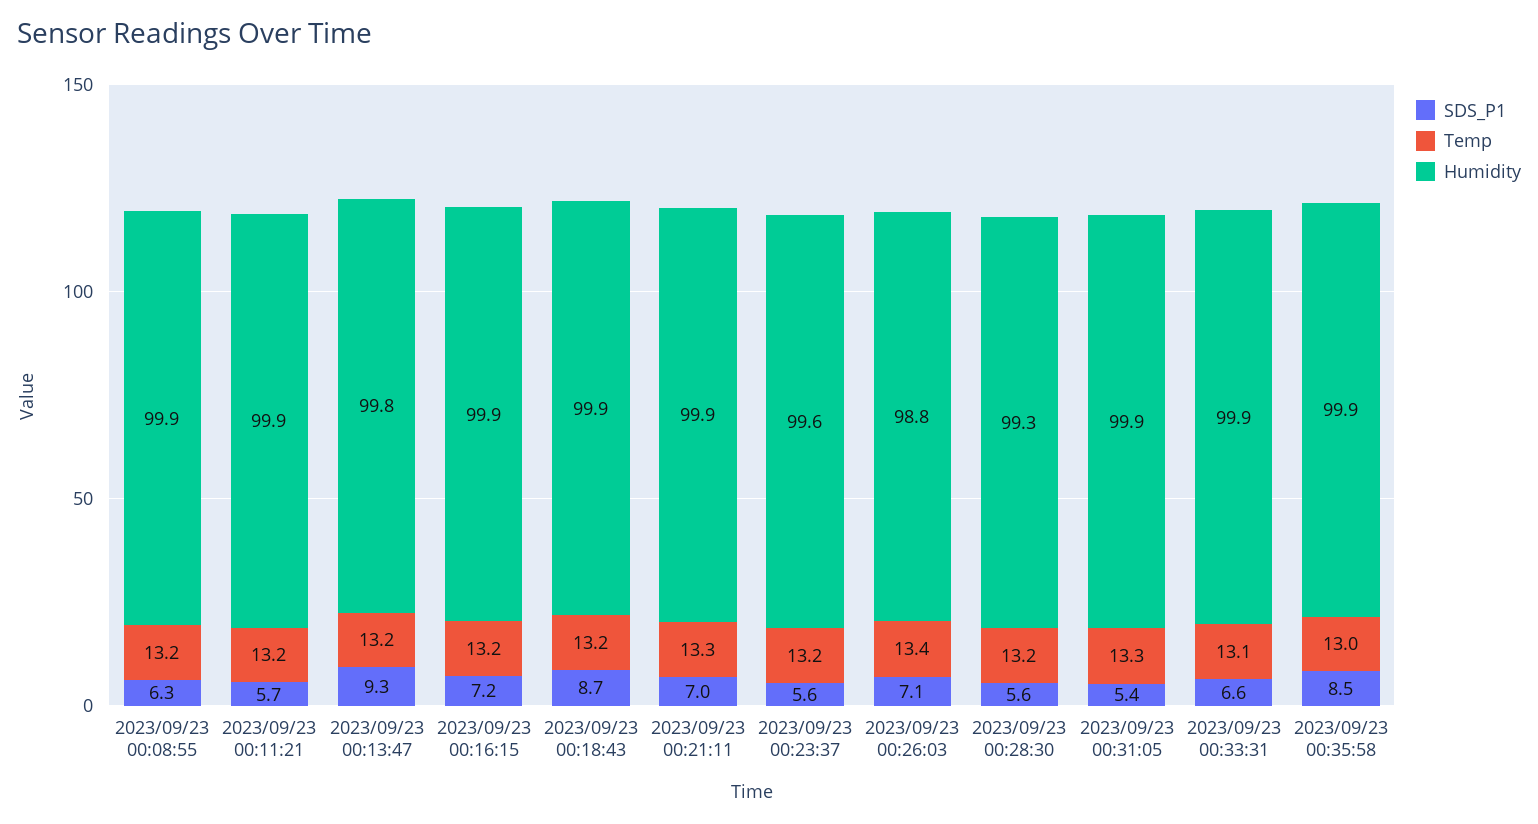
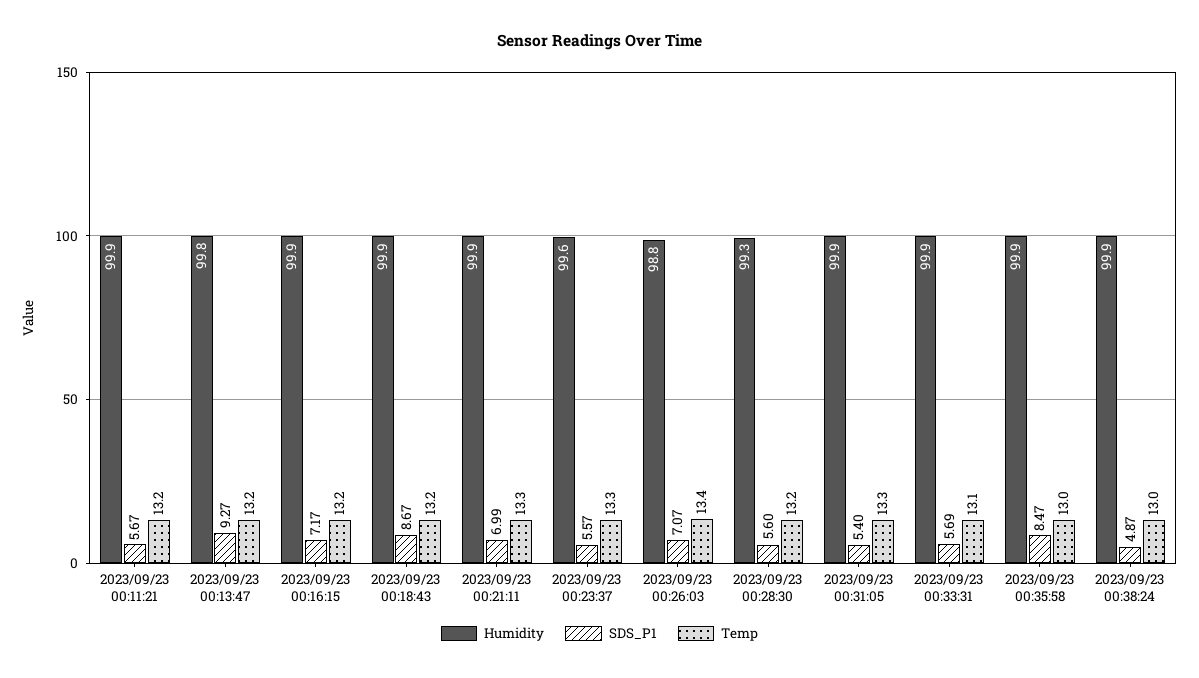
SDS_P1, 2023/09/23 00:08:55: 6.3 -> none
Temp, 2023/09/23 00:08:55: 13.2 -> none
Humidity, 2023/09/23 00:08:55: 99.9 -> none
Temp, 2023/09/23 00:23:37: 13.2 -> 13.3
SDS_P1, 2023/09/23 00:33:31: 6.6 -> 5.69
Humidity, 2023/09/23 00:38:24: none -> 99.9
SDS_P1, 2023/09/23 00:38:24: none -> 4.87
Temp, 2023/09/23 00:38:24: none -> 13

